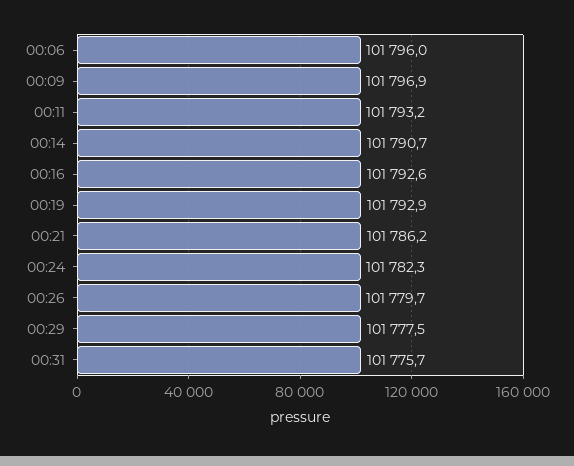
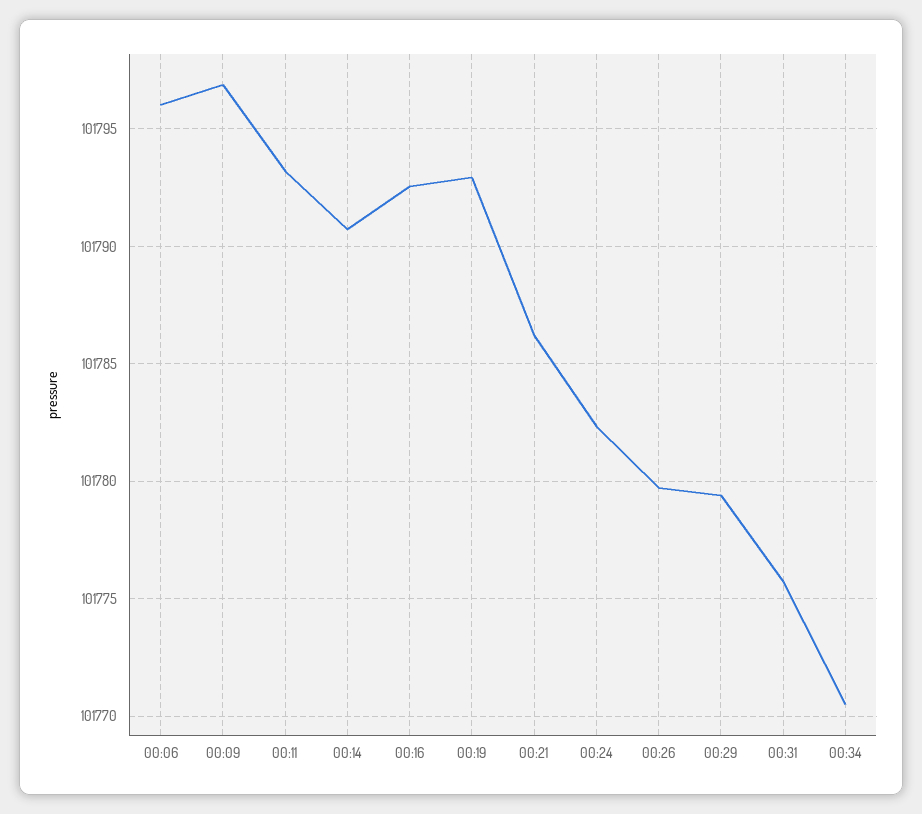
00:29: 101777.5 -> 101779.5
00:34: none -> 101770.5

